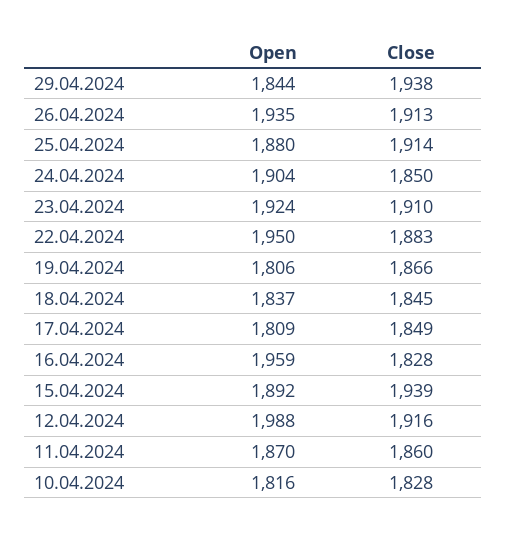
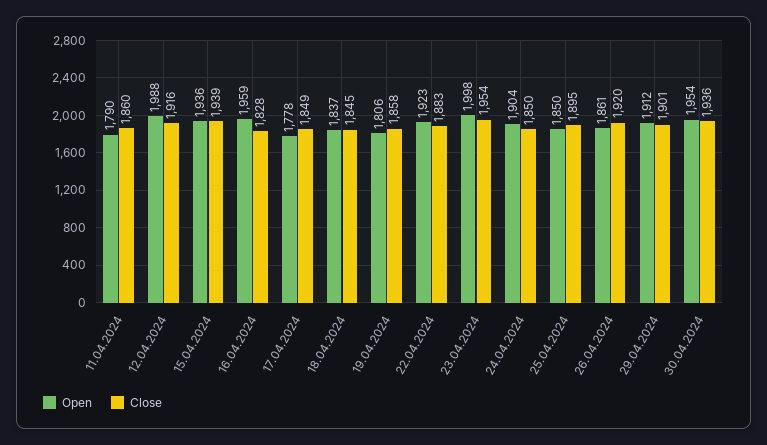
Open, 29.04.2024: 1844 -> 1912
Close, 29.04.2024: 1938 -> 1901
Open, 26.04.2024: 1935 -> 1861
Close, 26.04.2024: 1913 -> 1920
Open, 25.04.2024: 1880 -> 1850
Close, 25.04.2024: 1914 -> 1895
Open, 23.04.2024: 1924 -> 1998
Close, 23.04.2024: 1910 -> 1954
Open, 22.04.2024: 1950 -> 1923
Close, 19.04.2024: 1866 -> 1858
Open, 17.04.2024: 1809 -> 1778
Open, 15.04.2024: 1892 -> 1936
Open, 11.04.2024: 1870 -> 1790
Open, 10.04.2024: 1816 -> none
Close, 10.04.2024: 1828 -> none
Open, 30.04.2024: none -> 1954
Close, 30.04.2024: none -> 1936

